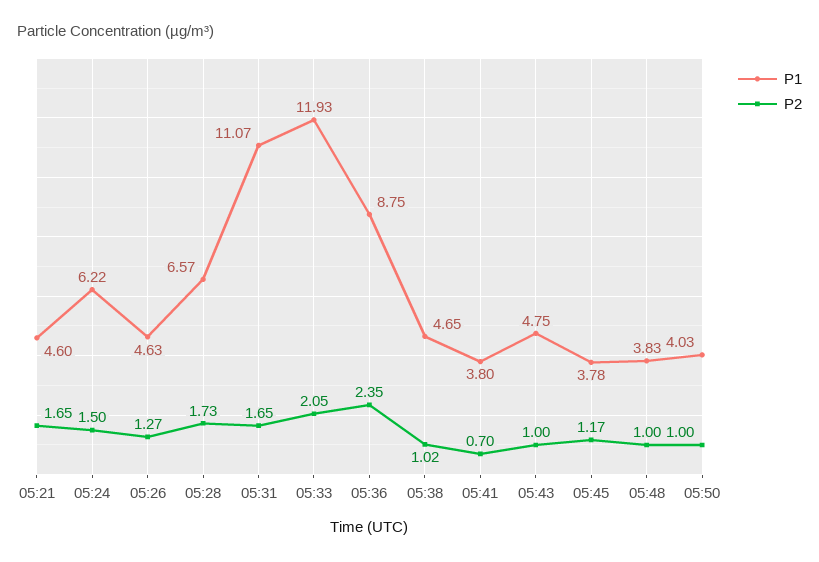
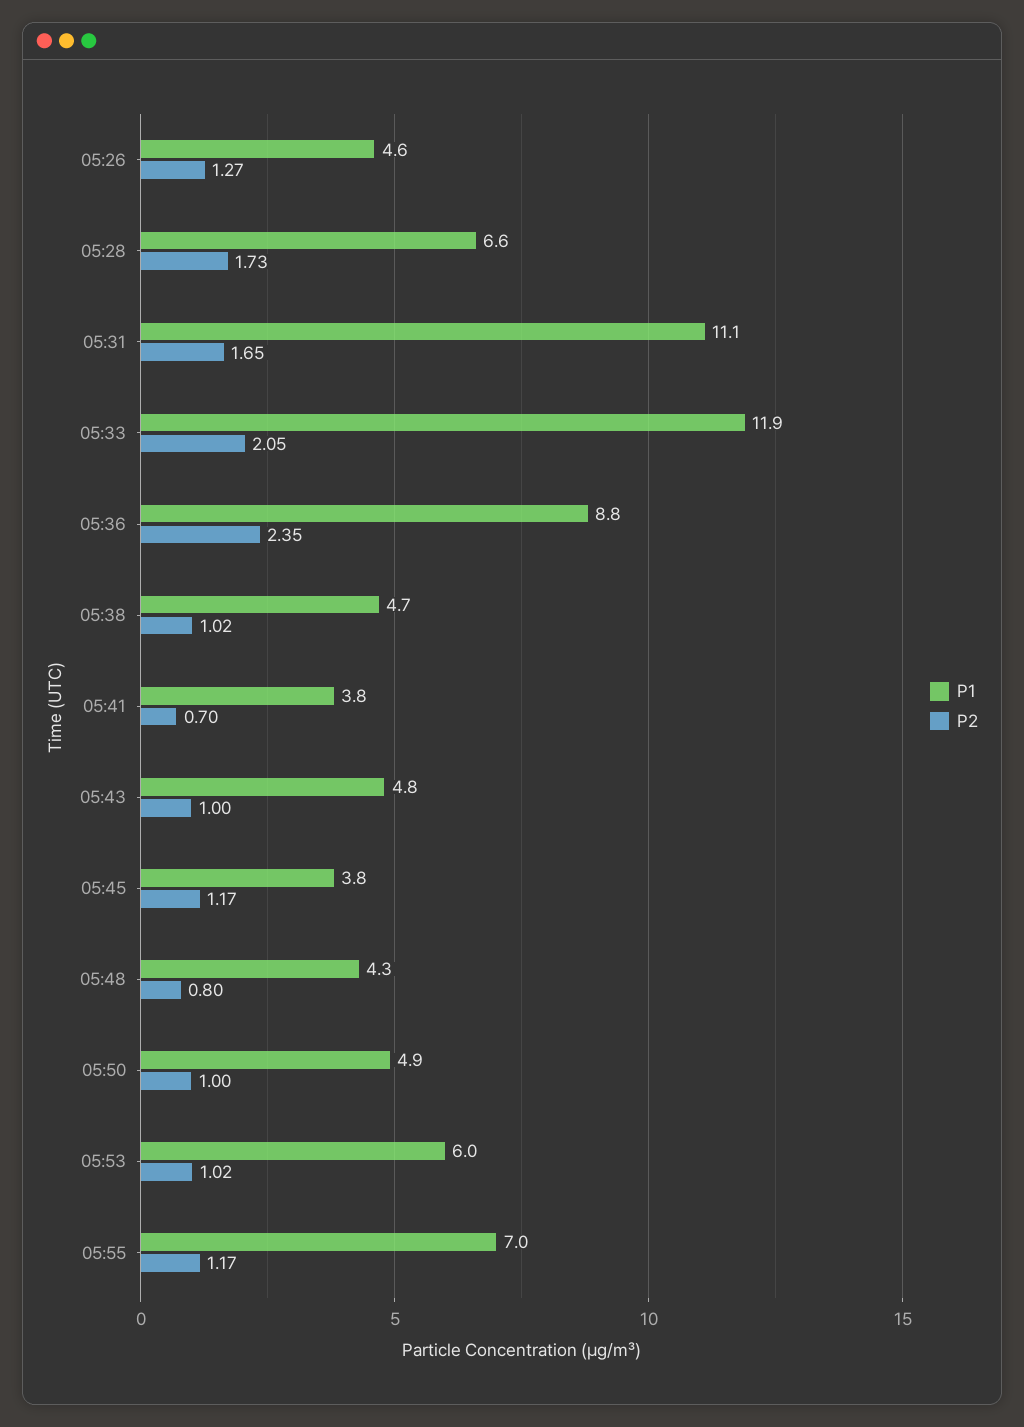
P1, 05:21: 4.6 -> none
P2, 05:21: 1.65 -> none
P1, 05:24: 6.22 -> none
P2, 05:24: 1.5 -> none
P1, 05:48: 3.83 -> 4.3
P2, 05:48: 1 -> 0.8
P1, 05:50: 4.03 -> 4.9
P1, 05:53: none -> 6
P2, 05:53: none -> 1.02
P1, 05:55: none -> 7
P2, 05:55: none -> 1.17

